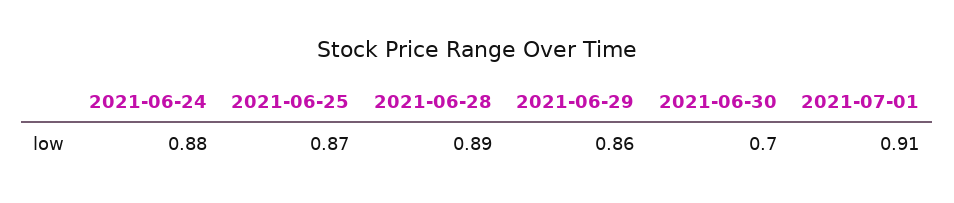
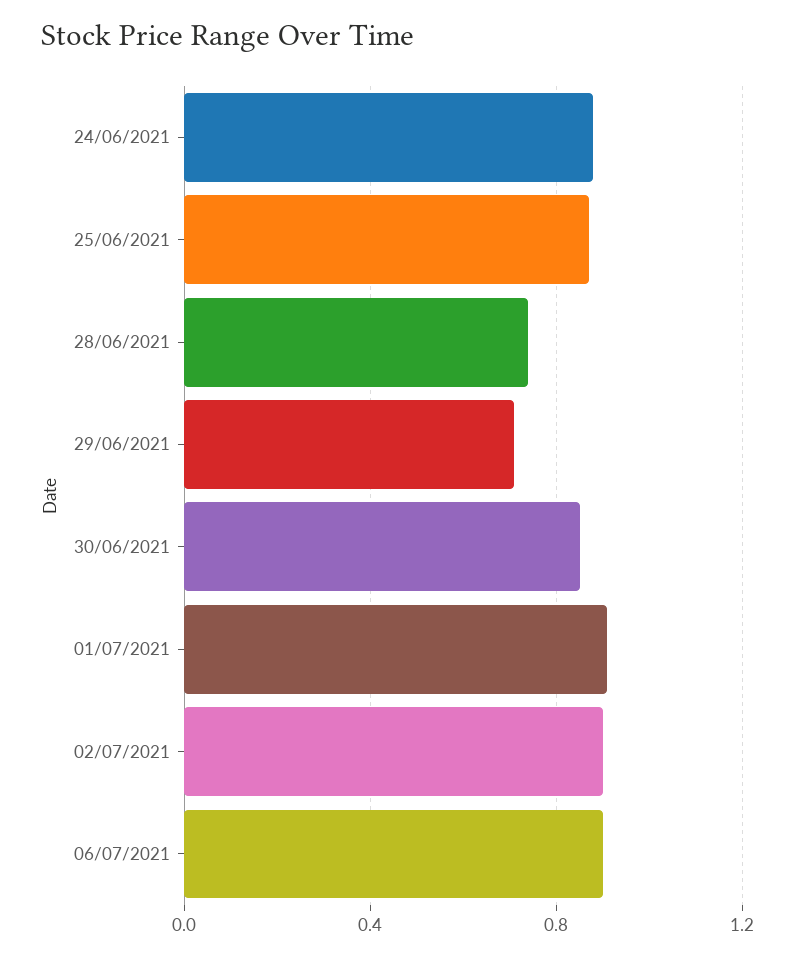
2021-06-28: 0.89 -> 0.75
2021-06-29: 0.86 -> 0.7
2021-06-30: 0.7 -> 0.85
02/07/2021: none -> 0.9
06/07/2021: none -> 0.9

